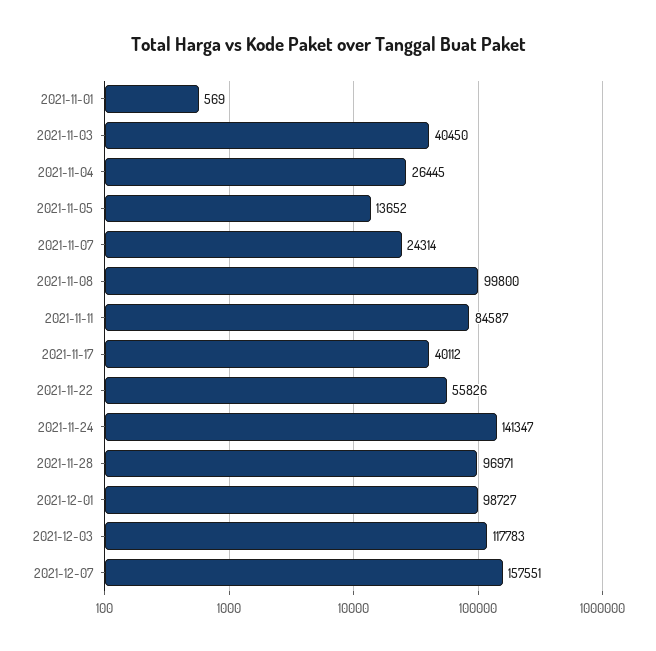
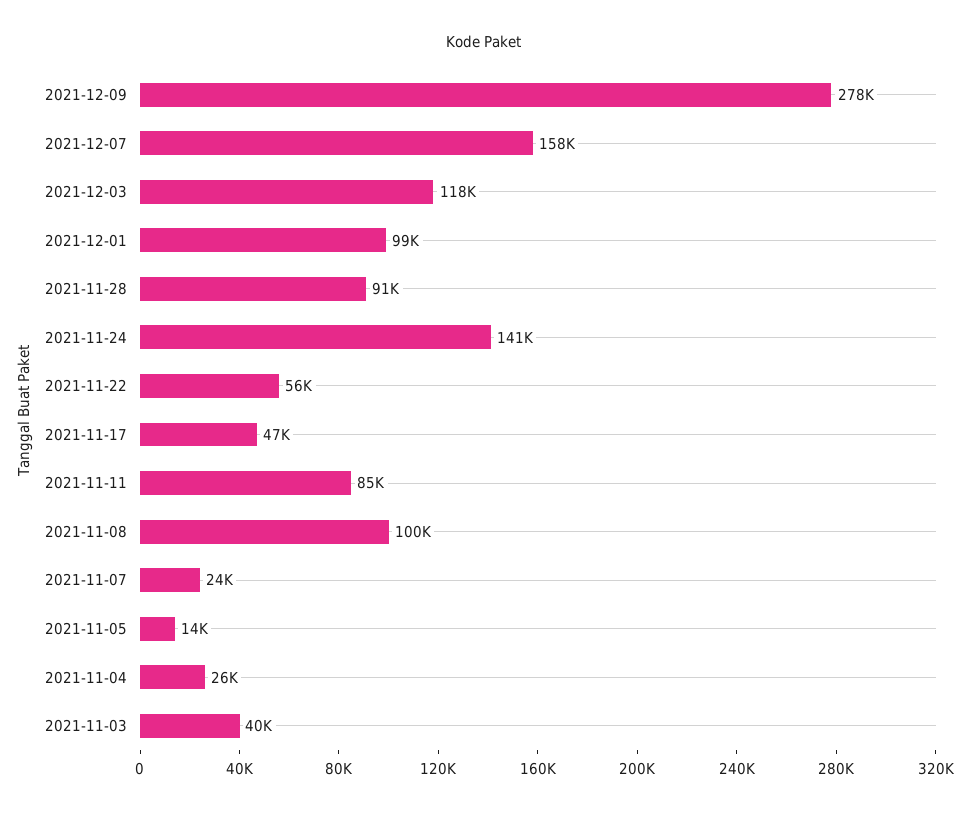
2021-11-01: 569 -> none
2021-11-17: 40112 -> 47000
2021-11-28: 96971 -> 91000
2021-12-09: none -> 278000

